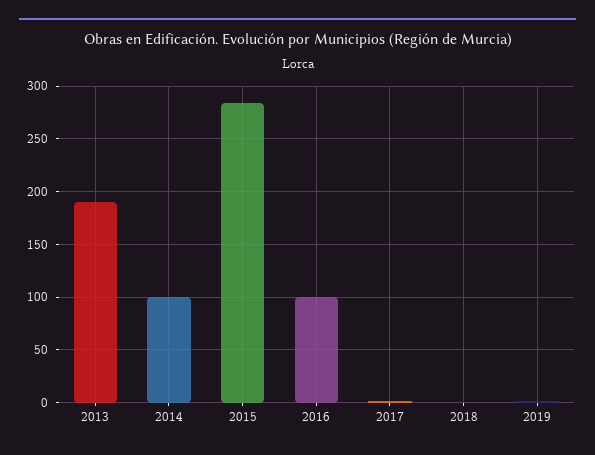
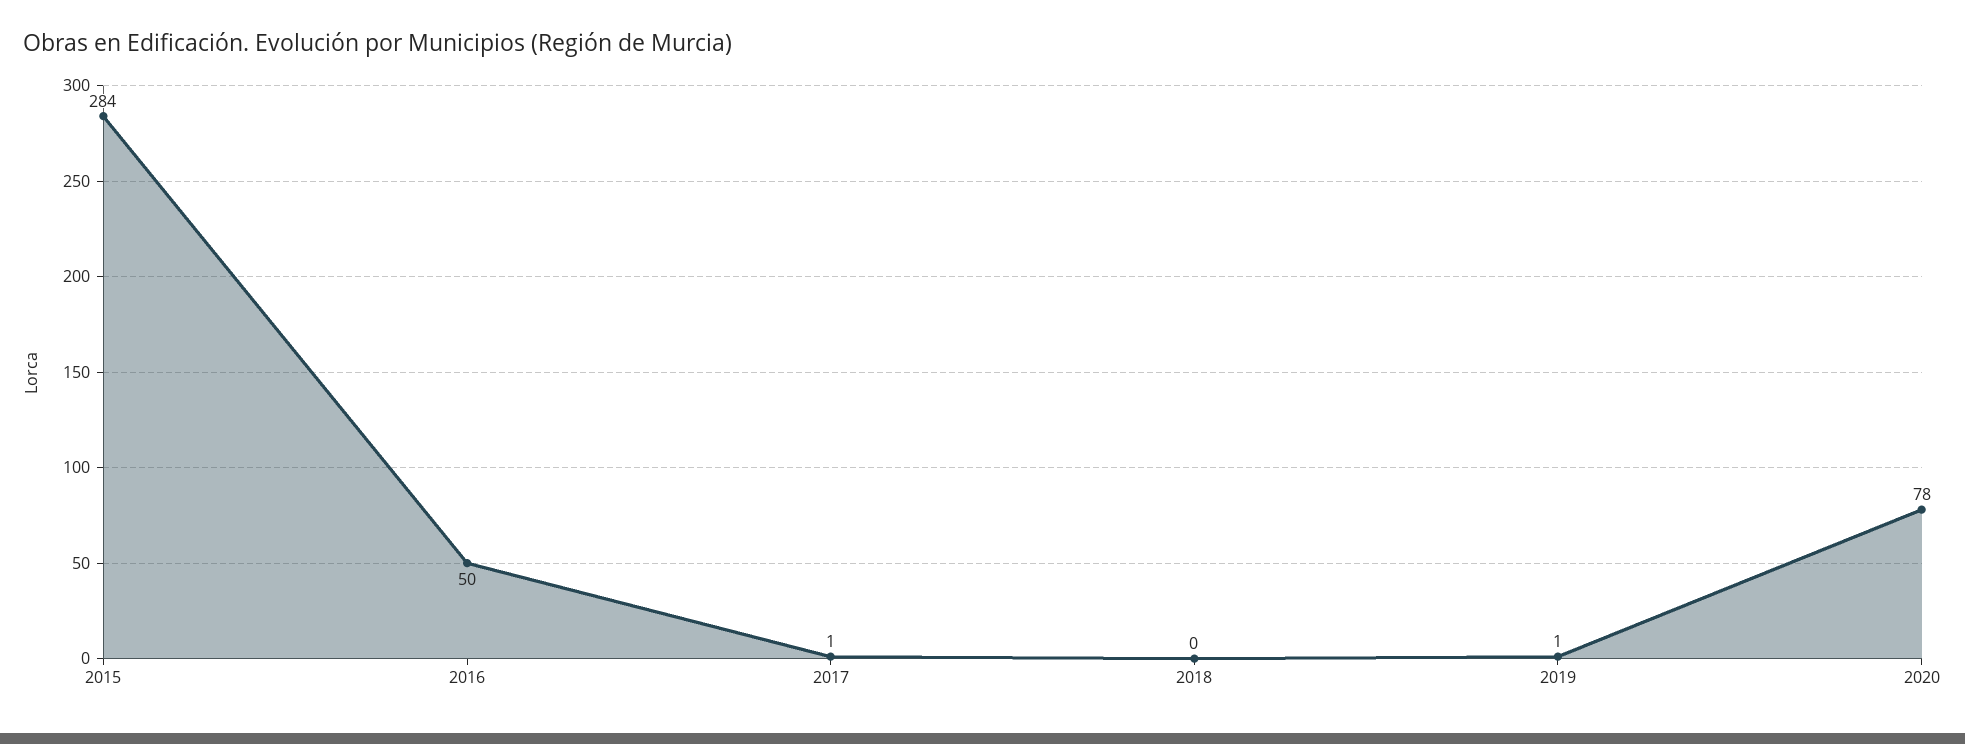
2013: 190 -> none
2014: 100 -> none
2016: 100 -> 50
2020: none -> 78

